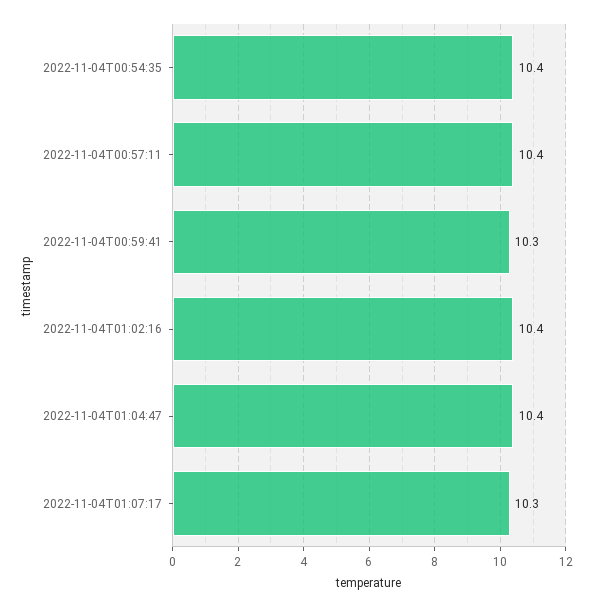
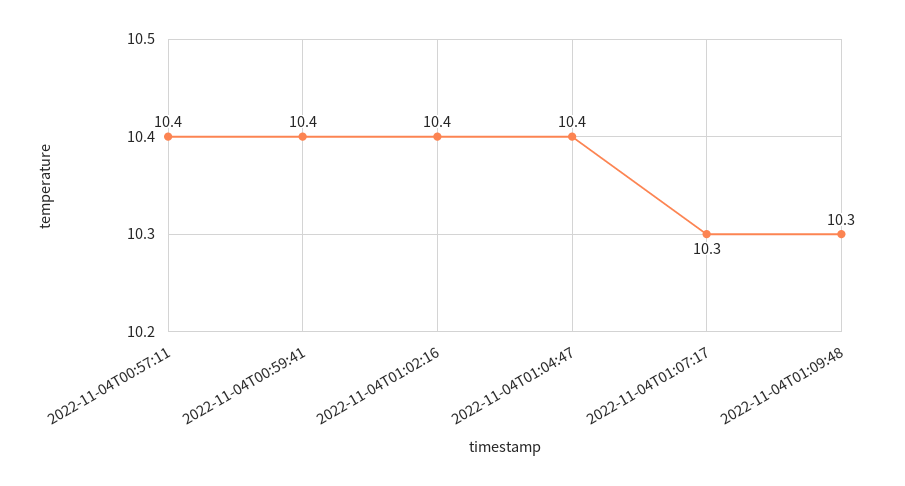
2022-11-04T00:54:35: 10.4 -> none
2022-11-04T00:59:41: 10.3 -> 10.4
2022-11-04T01:09:48: none -> 10.3

